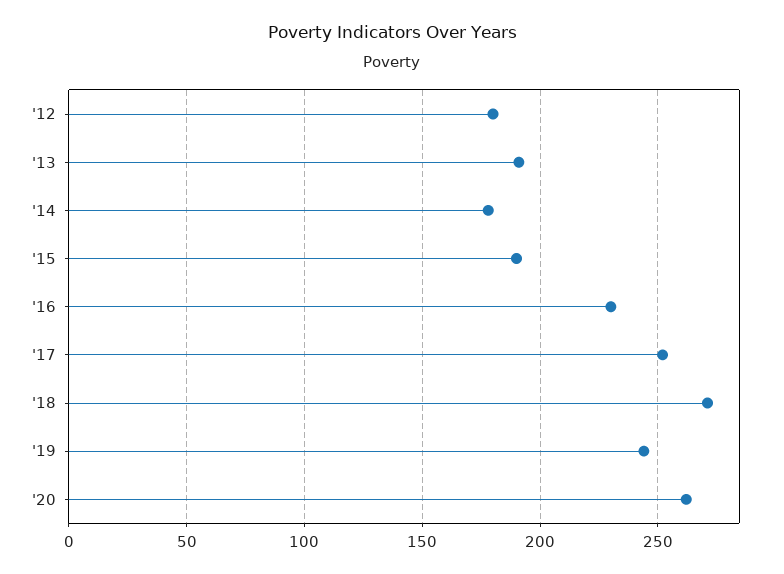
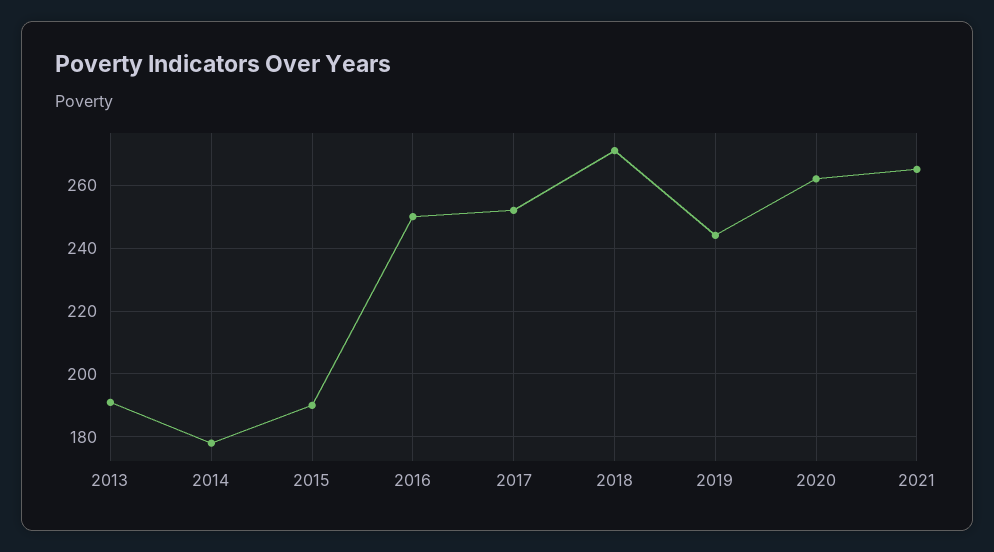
'12: 180 -> none
'16: 230 -> 250
2021: none -> 265

